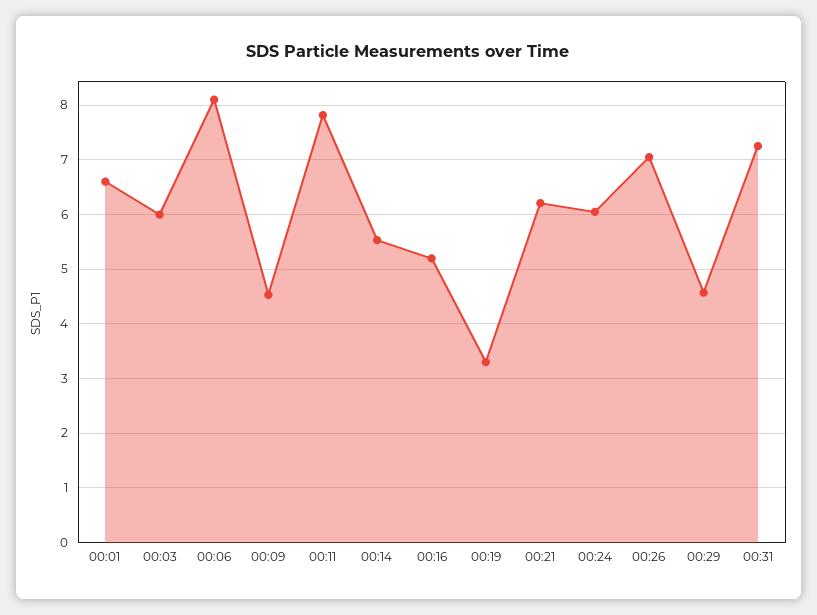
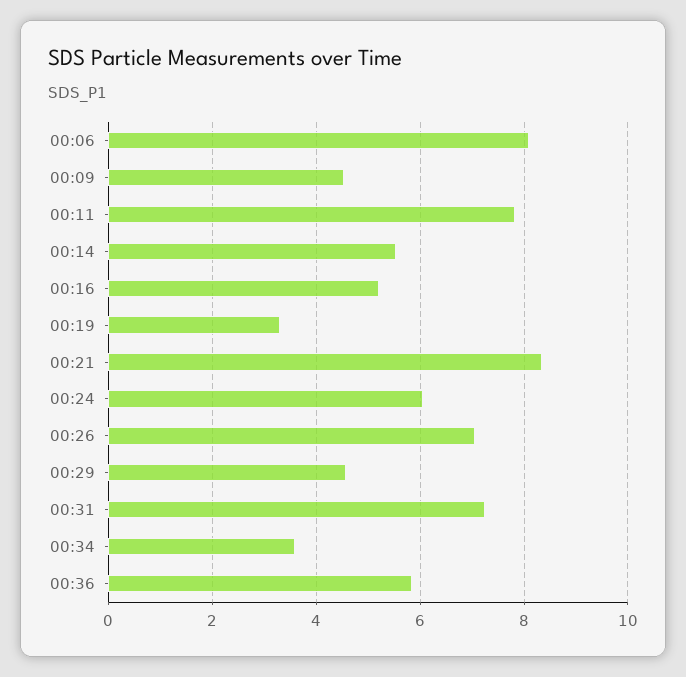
00:01: 6.6 -> none
00:03: 6 -> none
00:21: 6.2 -> 8.4
00:34: none -> 3.6
00:36: none -> 5.8

